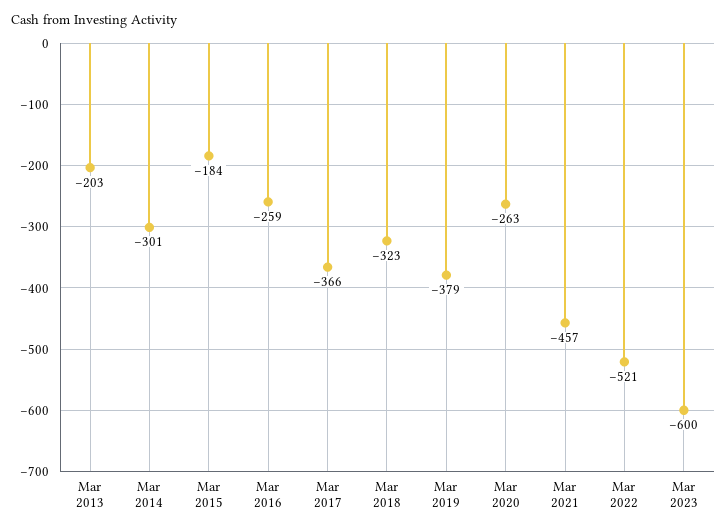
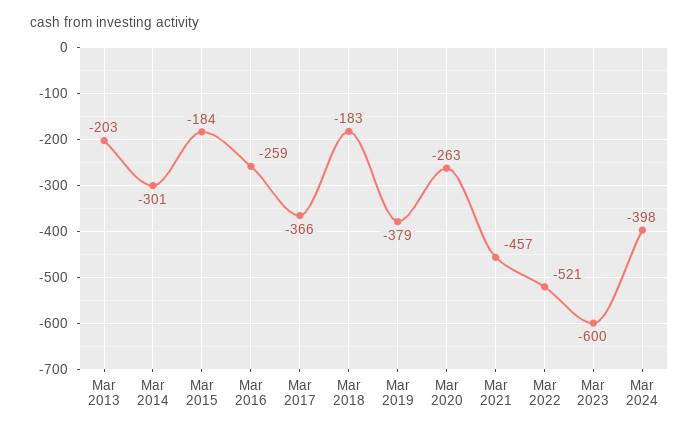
Mar 2018: -323 -> -183
Mar 2024: none -> -398

